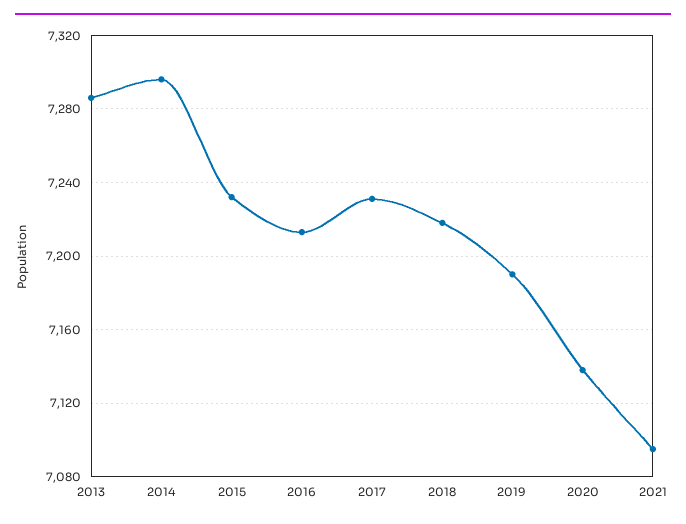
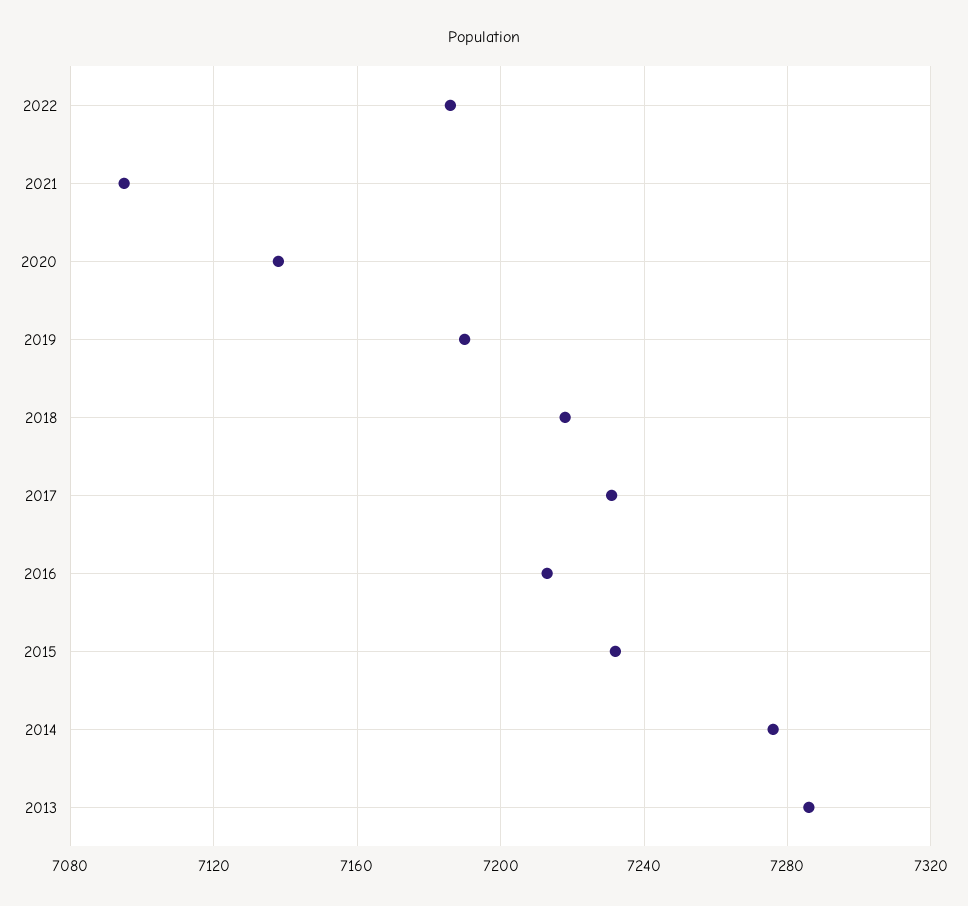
2014: 7295 -> 7275
2022: none -> 7185

